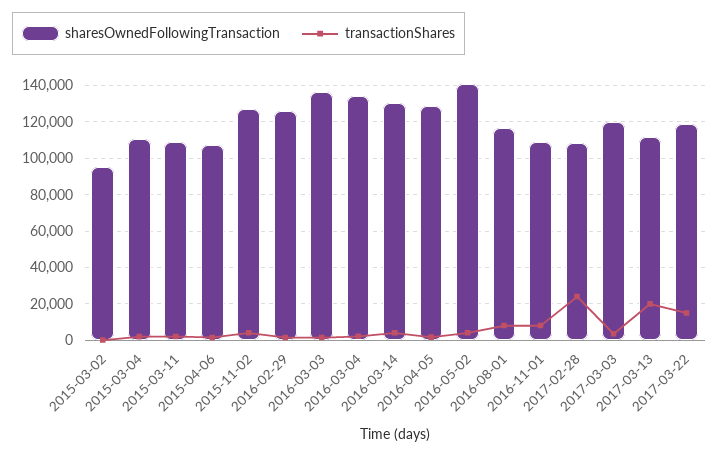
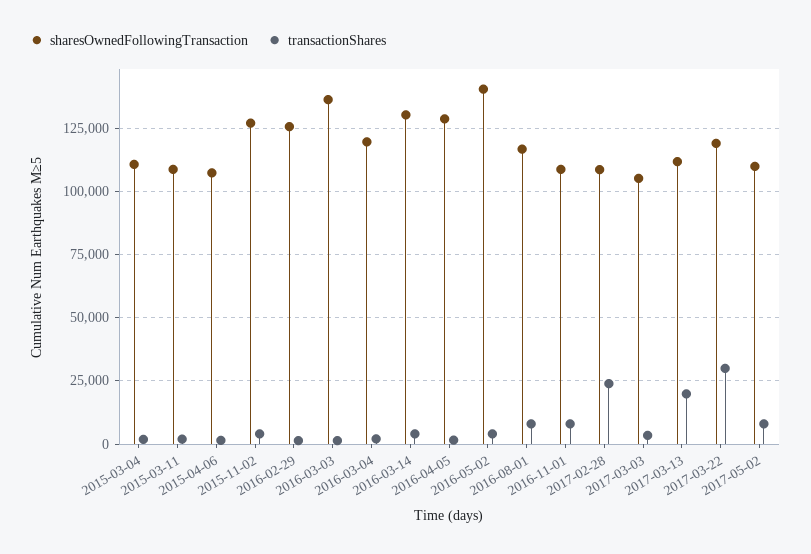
sharesOwnedFollowingTransaction, 2015-03-02: 95000 -> none
transactionShares, 2015-03-02: 0 -> none
sharesOwnedFollowingTransaction, 2016-03-04: 135000 -> 120000
sharesOwnedFollowingTransaction, 2017-03-03: 120000 -> 105000
transactionShares, 2017-03-22: 15000 -> 30000
sharesOwnedFollowingTransaction, 2017-05-02: none -> 110000
transactionShares, 2017-05-02: none -> 7500

